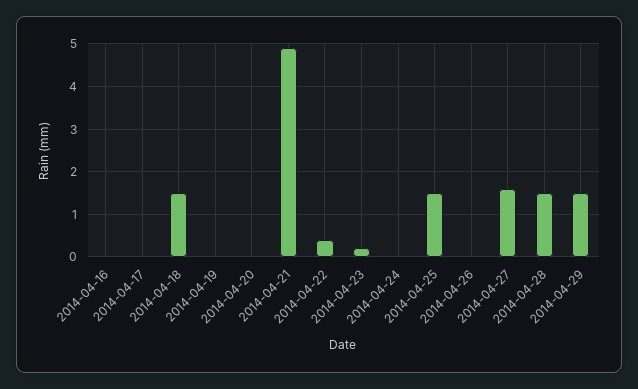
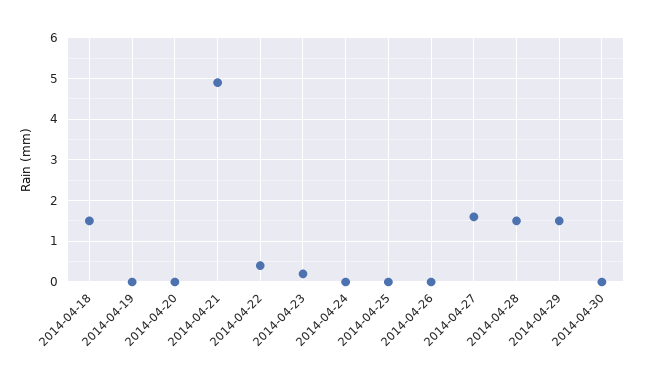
2014-04-16: 0 -> none
2014-04-17: 0 -> none
2014-04-25: 1.5 -> 0
2014-04-30: none -> 0

